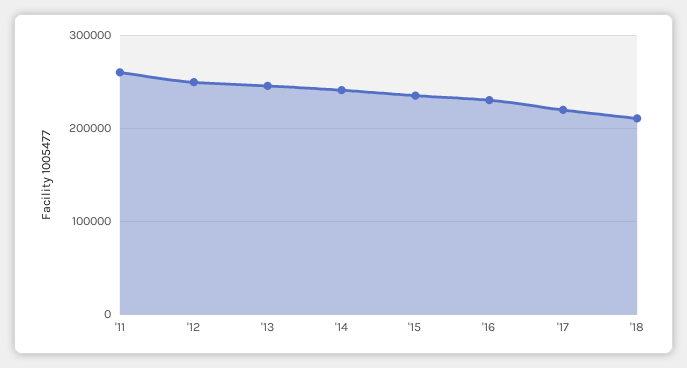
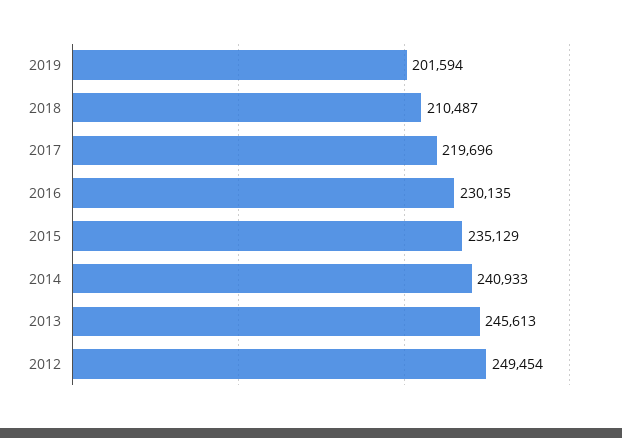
'11: 260000 -> none
2019: none -> 201594

